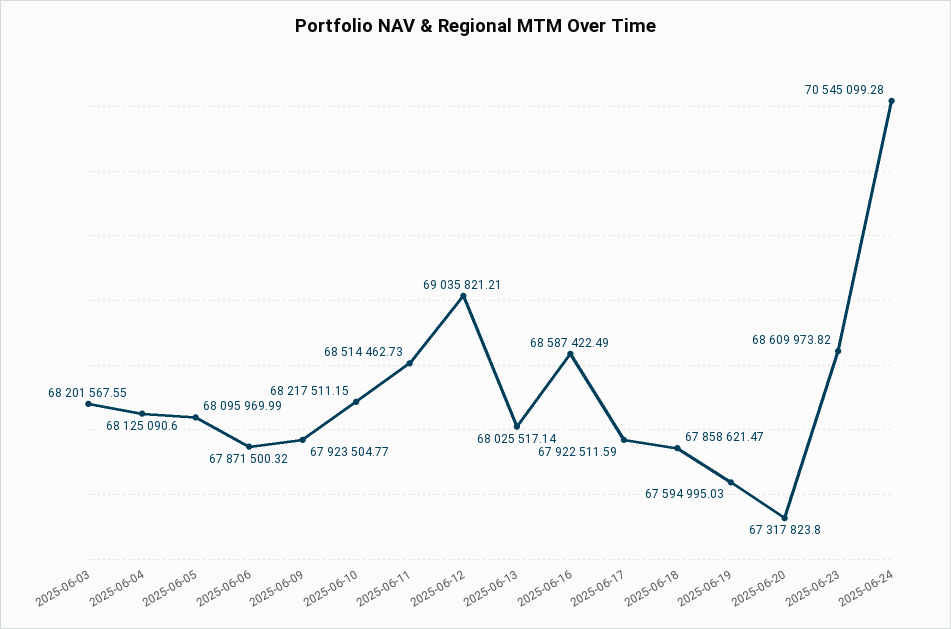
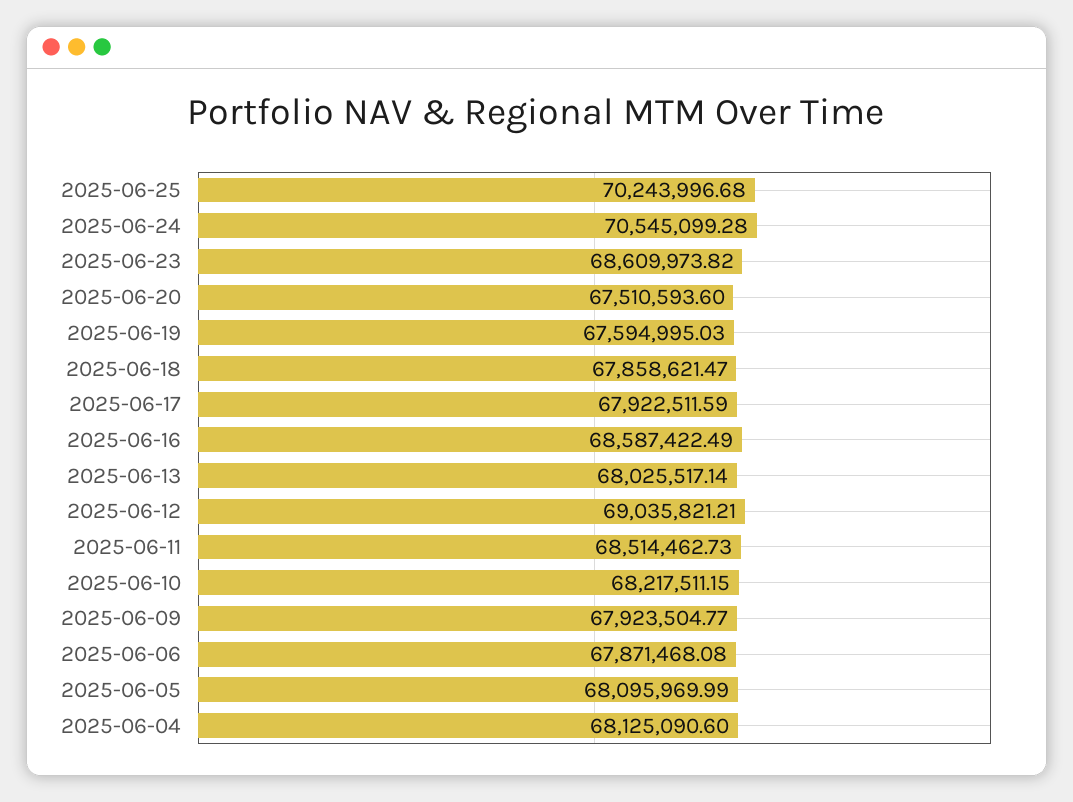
2025-06-03: 68201567.55 -> none
2025-06-06: 67871500.32 -> 67871468.08
2025-06-20: 67317823.8 -> 67510593.6
2025-06-25: none -> 70243996.68

